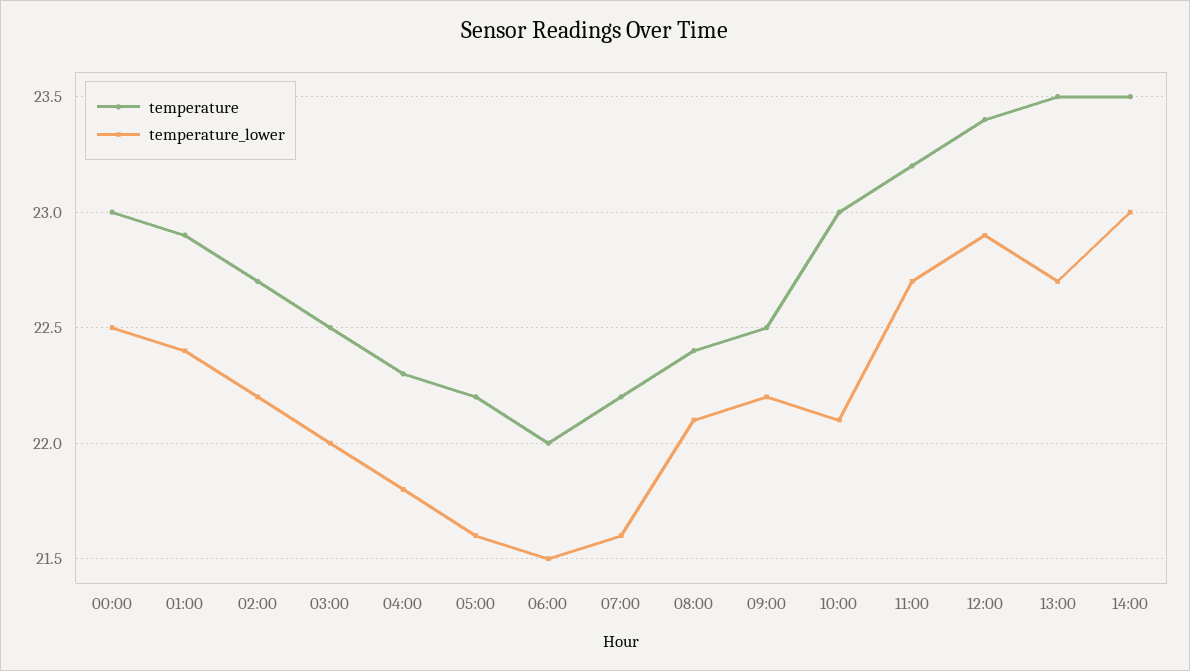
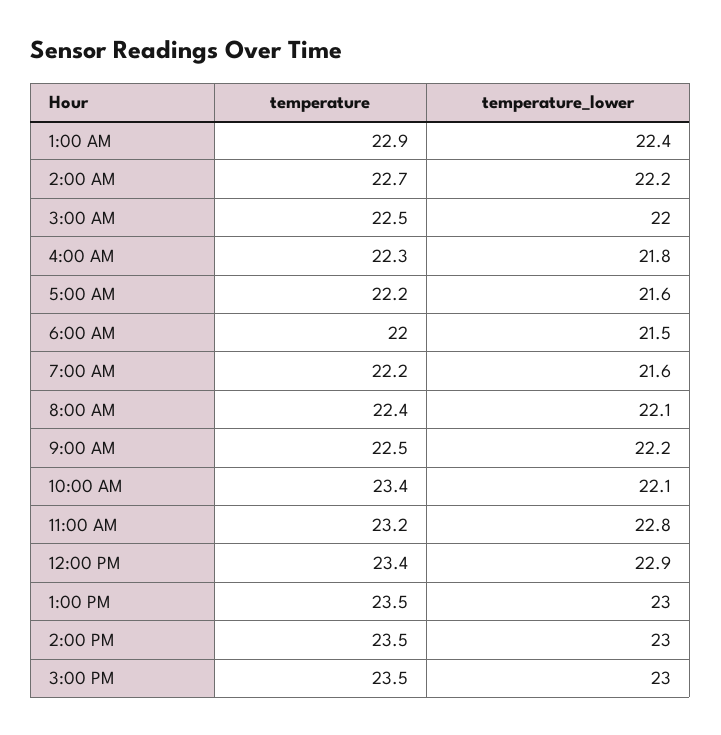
temperature, 00:00: 23 -> none
temperature_lower, 00:00: 22.5 -> none
temperature, 10:00: 23 -> 23.4
temperature_lower, 11:00: 22.7 -> 22.8
temperature_lower, 13:00: 22.7 -> 23
temperature, 3:00 PM: none -> 23.5
temperature_lower, 3:00 PM: none -> 23

